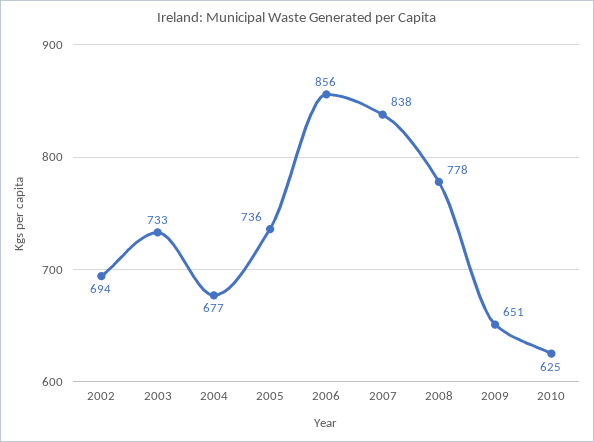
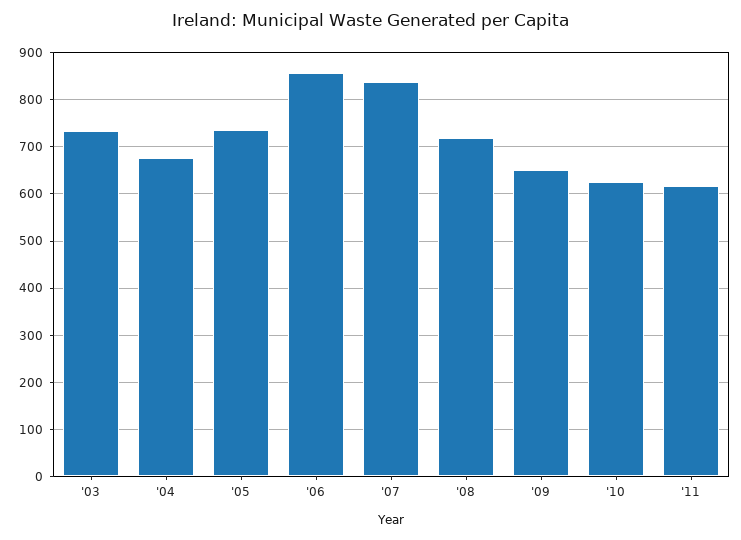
2002: 694 -> none
2008: 778 -> 720
'11: none -> 620

